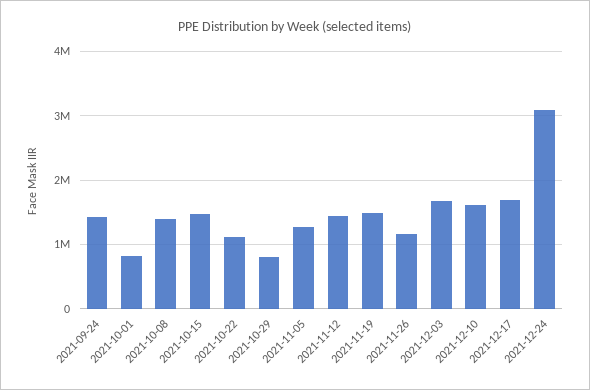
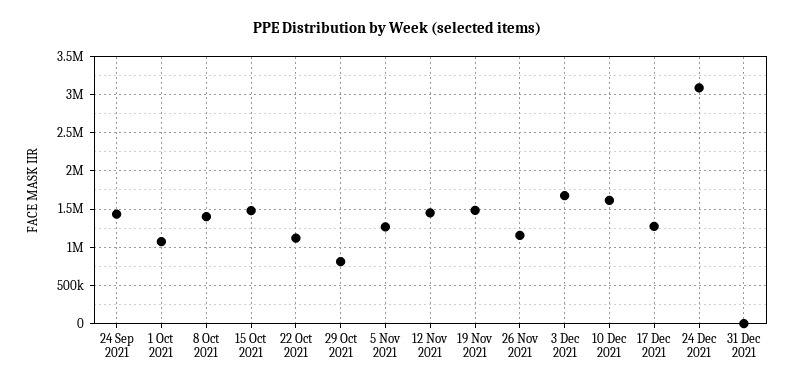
2021-10-01: 800000 -> 1100000
2021-12-17: 1700000 -> 1300000
31 Dec 2021: none -> 0

